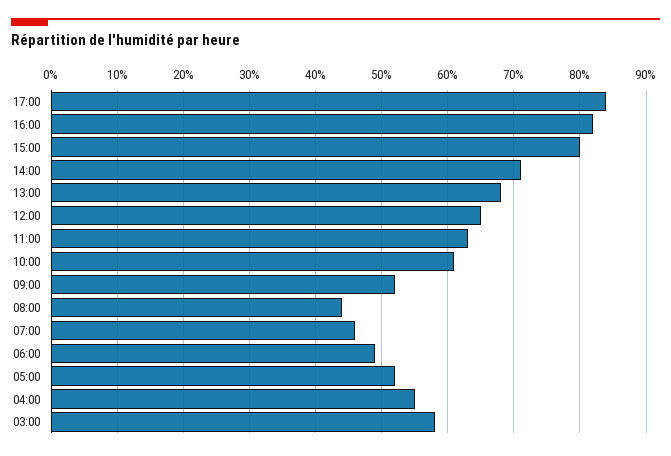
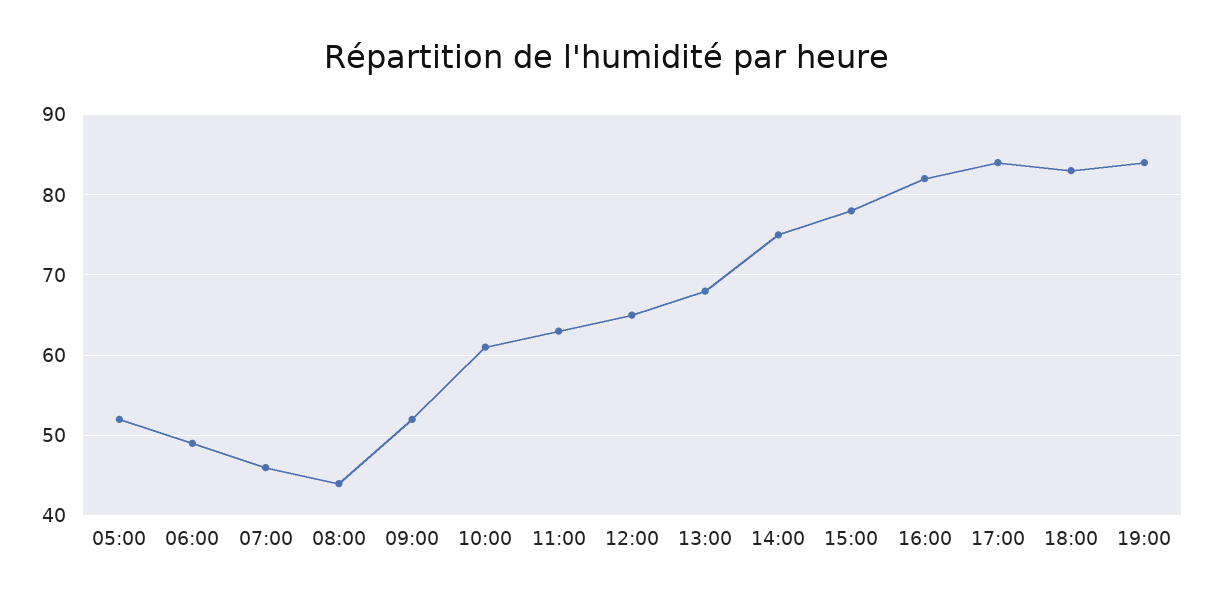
15:00: 80 -> 78
14:00: 71 -> 75
04:00: 55 -> none
03:00: 58 -> none
18:00: none -> 83
19:00: none -> 84

